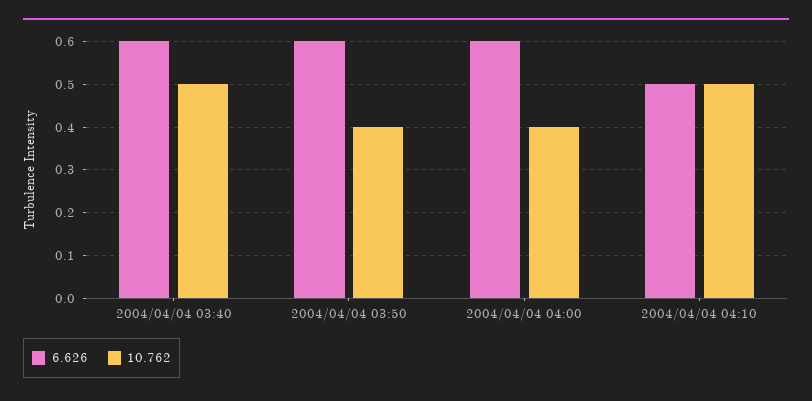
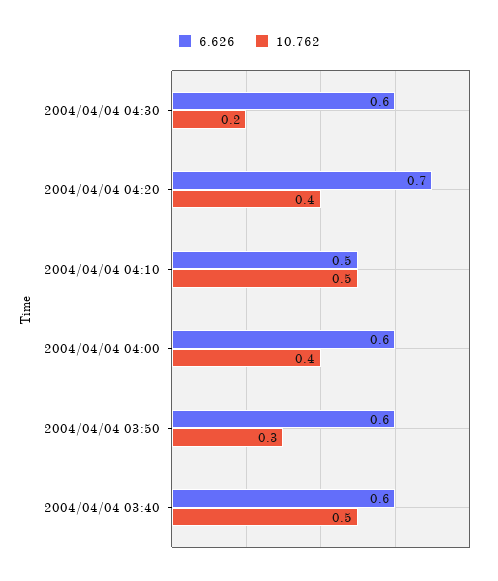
10.762, 2004/04/04 03:50: 0.4 -> 0.3
6.626, 2004/04/04 04:30: none -> 0.6
10.762, 2004/04/04 04:30: none -> 0.2
6.626, 2004/04/04 04:20: none -> 0.7
10.762, 2004/04/04 04:20: none -> 0.4

